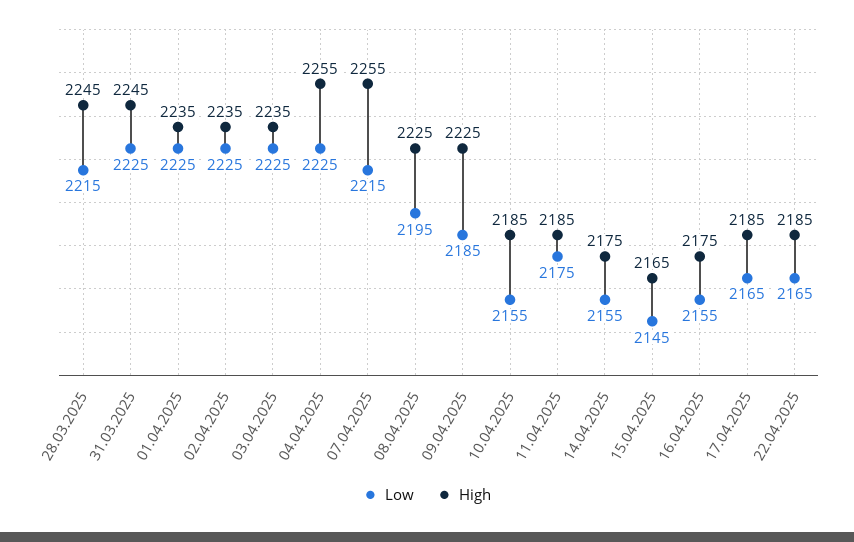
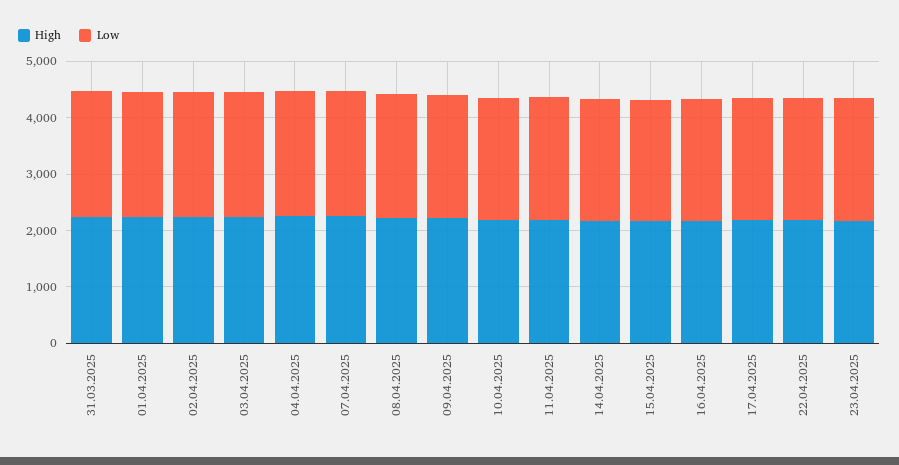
Low, 28.03.2025: 2215 -> none
High, 28.03.2025: 2245 -> none
High, 23.04.2025: none -> 2200
Low, 23.04.2025: none -> 2200

